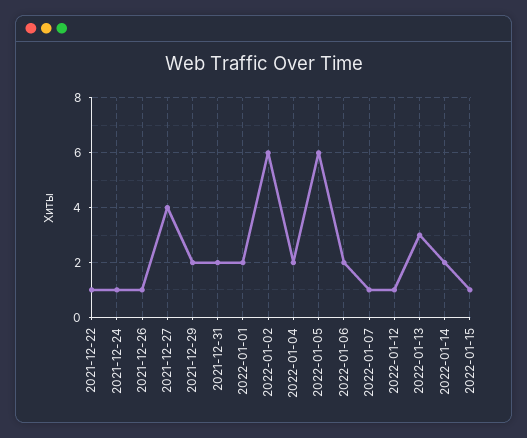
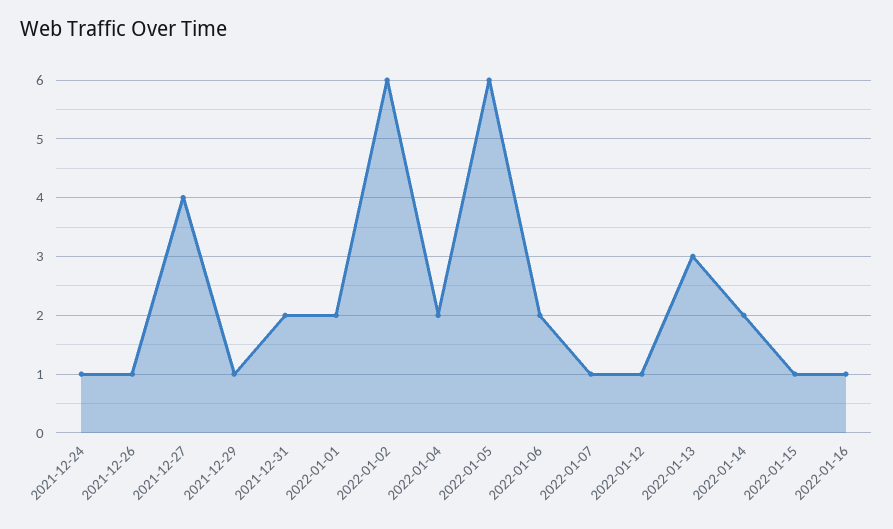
2021-12-22: 1 -> none
2021-12-29: 2 -> 1
2022-01-16: none -> 1

